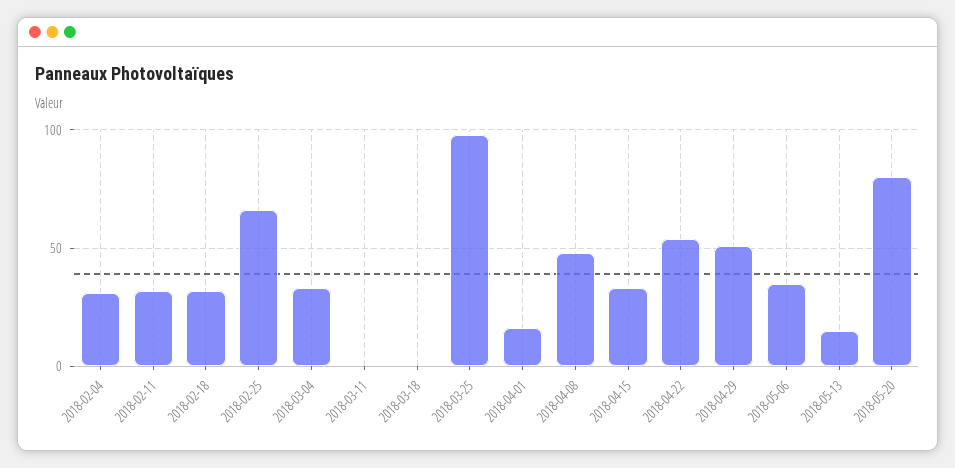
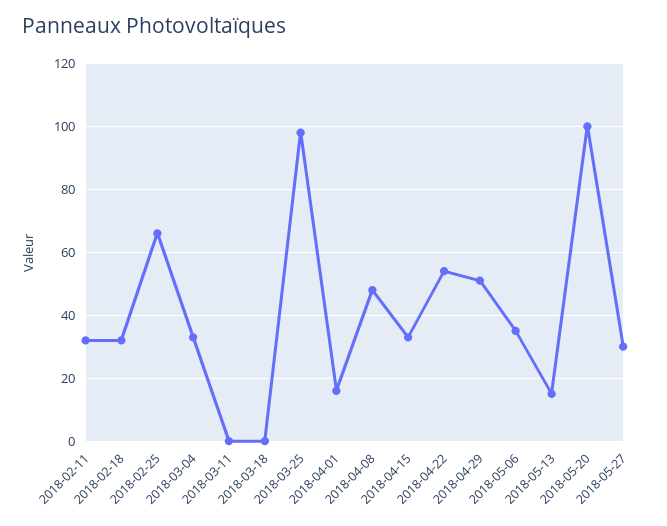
2018-02-04: 30 -> none
2018-05-20: 80 -> 100
2018-05-27: none -> 30

